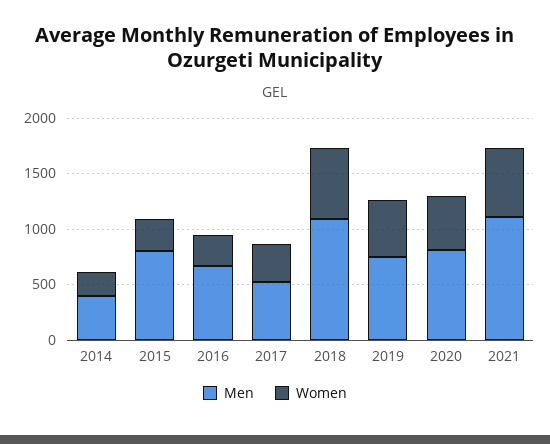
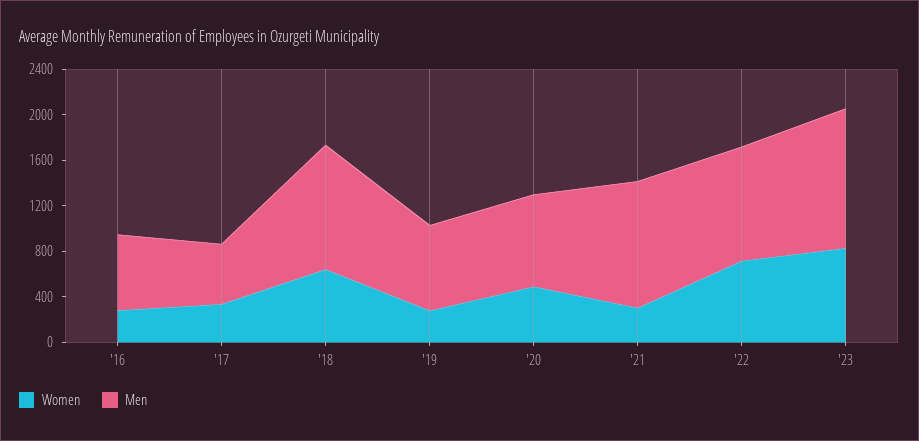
Men, 2014: 400 -> none
Women, 2014: 200 -> none
Men, 2015: 800 -> none
Women, 2015: 300 -> none
Women, 2019: 500 -> 300
Women, 2021: 600 -> 300
Women, '22: none -> 700
Men, '22: none -> 1000
Women, '23: none -> 800
Men, '23: none -> 1200

